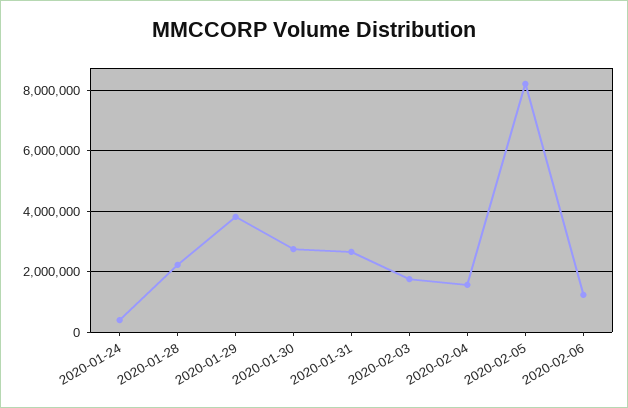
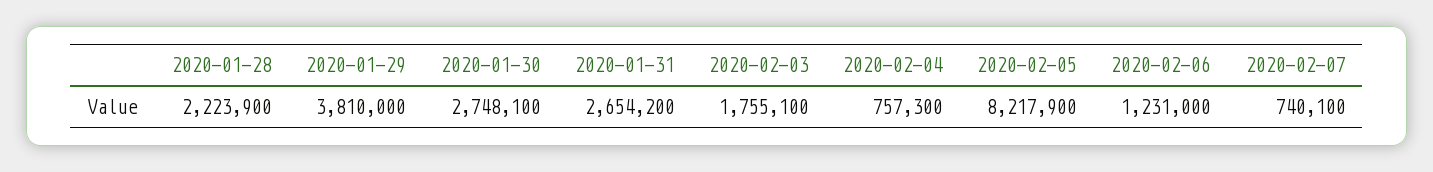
2020-01-24: 400000 -> none
2020-02-04: 1600000 -> 757300
2020-02-07: none -> 740100

